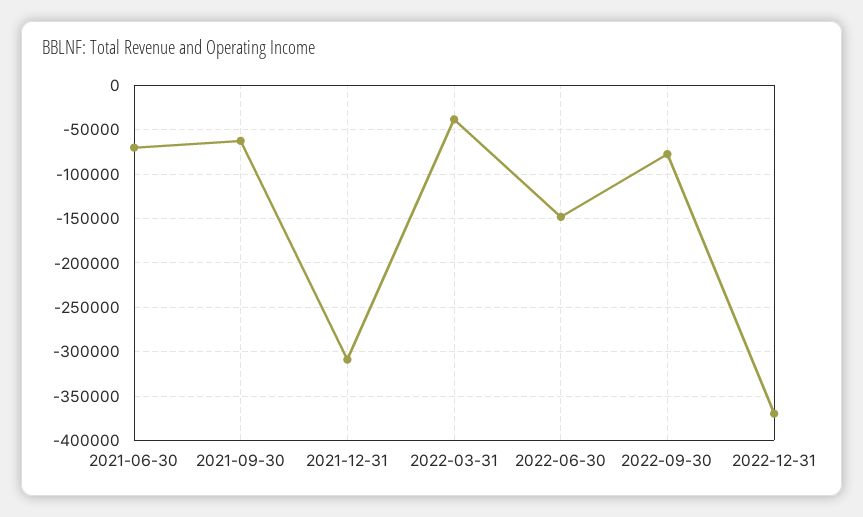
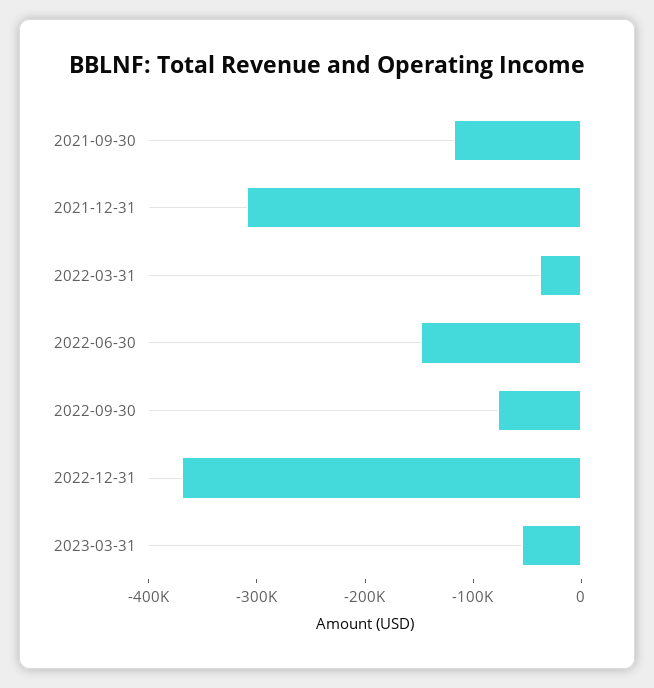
2021-06-30: -70000 -> none
2021-09-30: -60000 -> -120000
2023-03-31: none -> -60000

